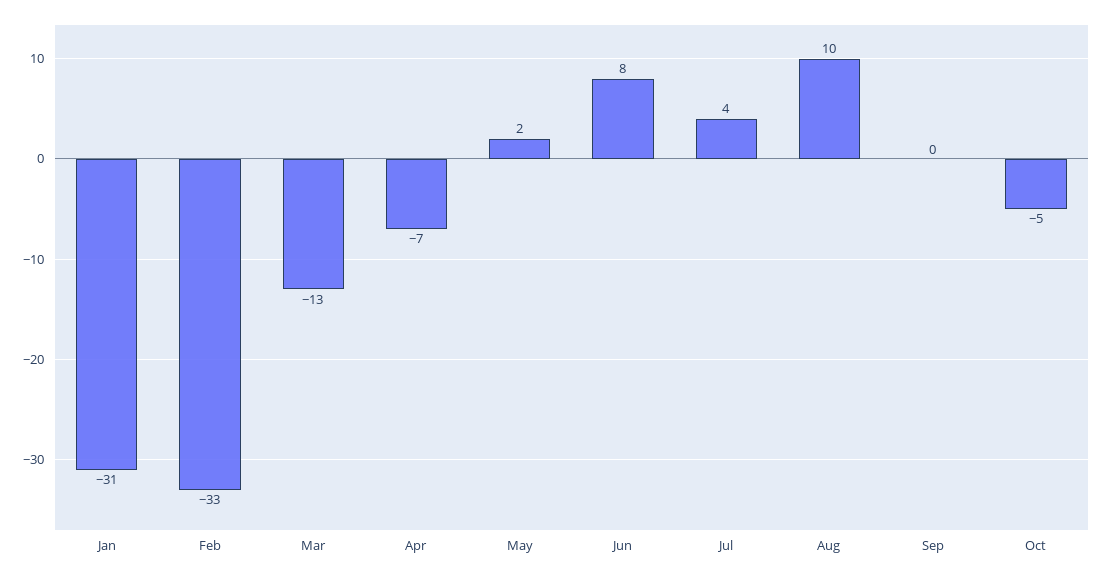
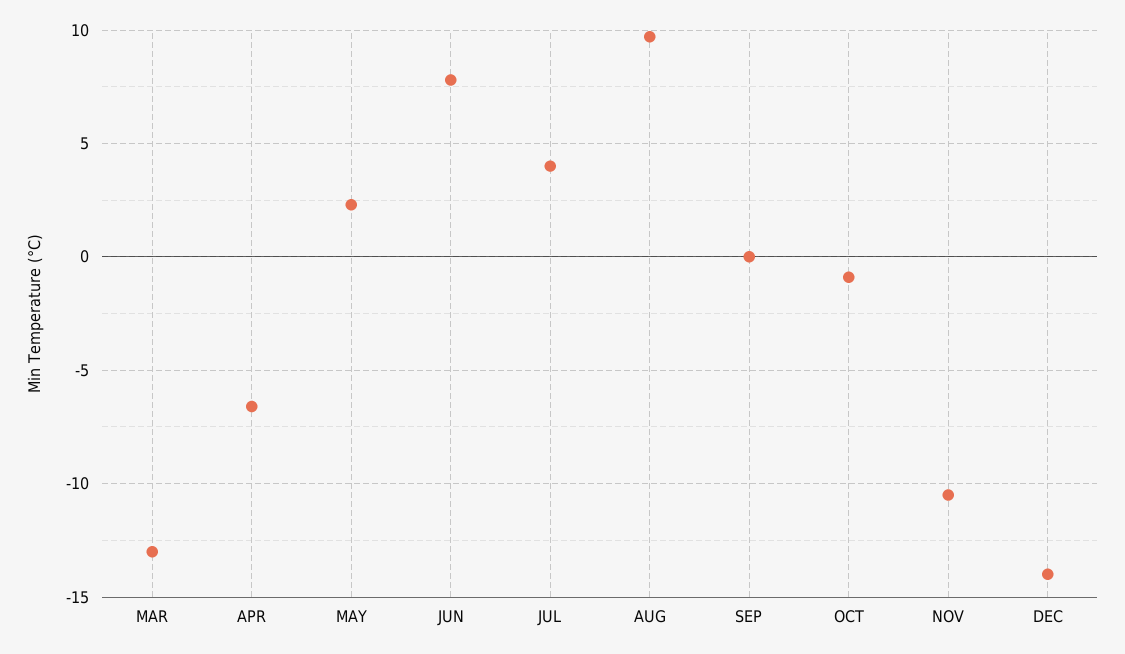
Jan: -31 -> none
Feb: -33 -> none
Oct: -5 -> -1
NOV: none -> -10.5
DEC: none -> -14

